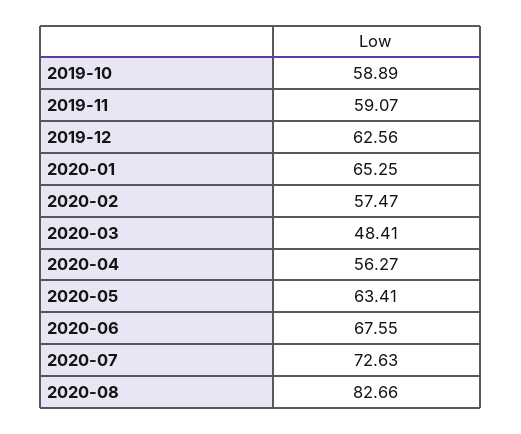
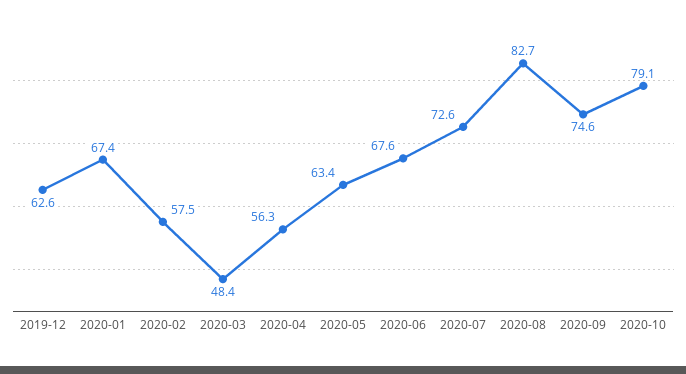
2019-10: 58.89 -> none
2019-11: 59.07 -> none
2020-01: 65.25 -> 67.4
2020-09: none -> 74.6
2020-10: none -> 79.1

